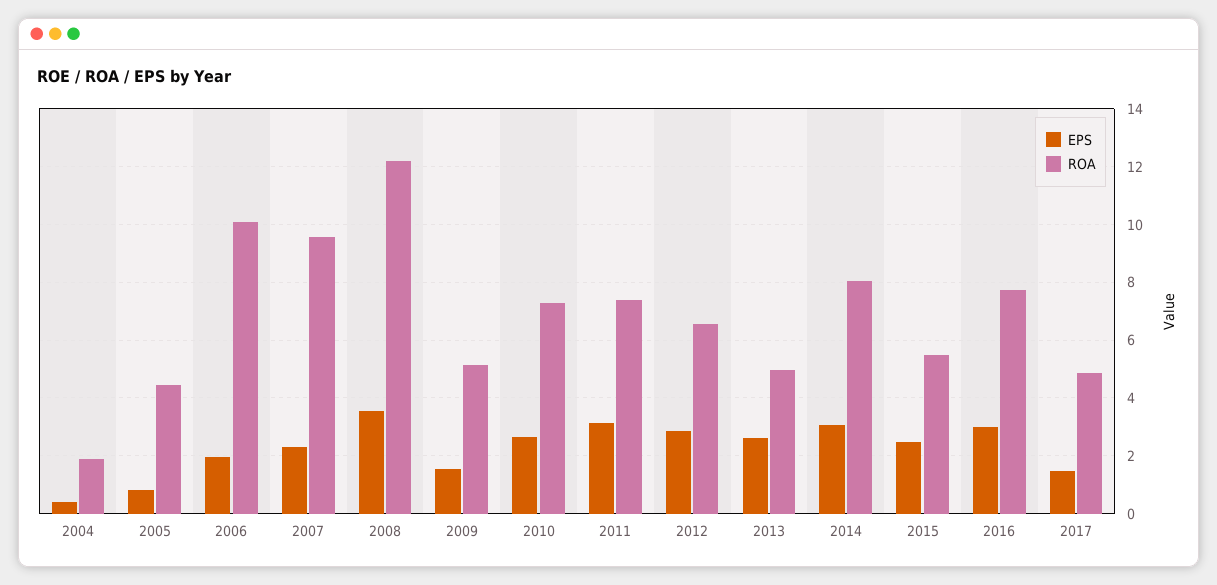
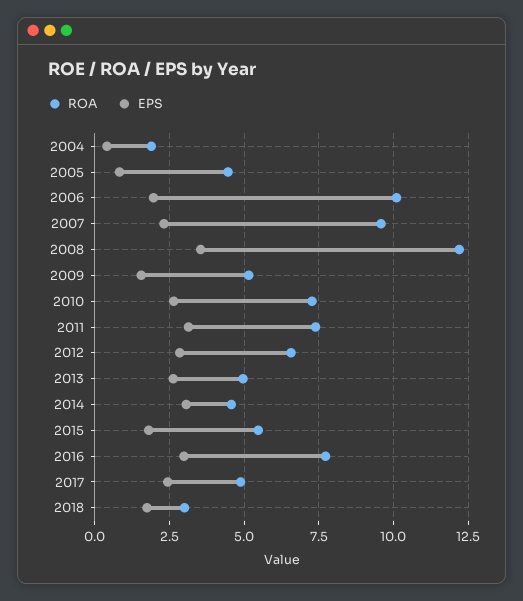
ROA, 2014: 8 -> 4.5
EPS, 2015: 2.5 -> 1.75
EPS, 2017: 1.5 -> 2.5
ROA, 2018: none -> 3
EPS, 2018: none -> 1.75

